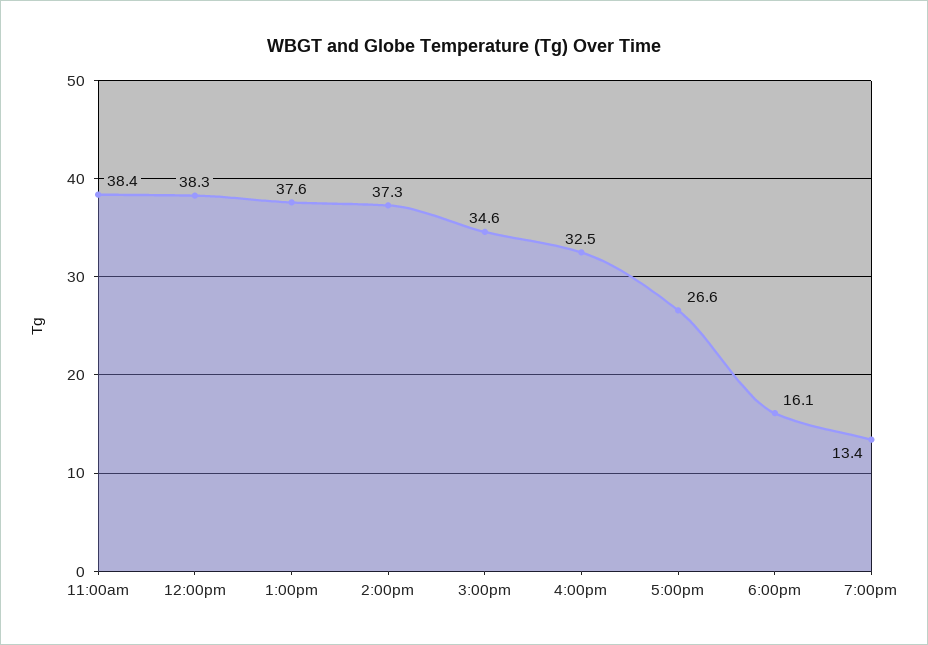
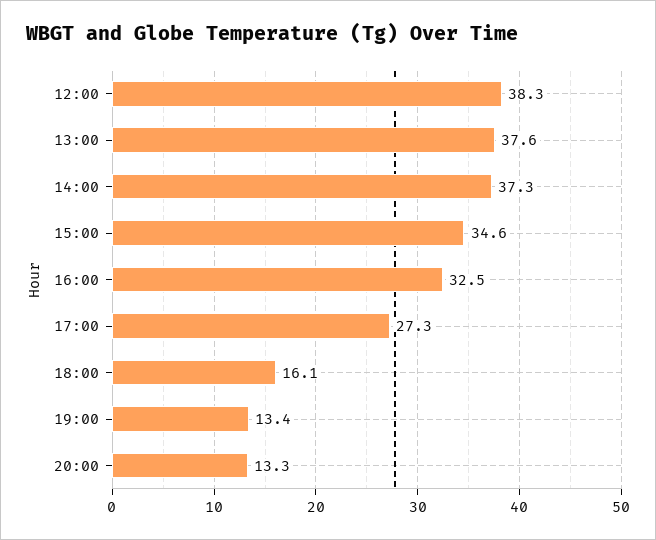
11:00am: 38.4 -> none
5:00pm: 26.6 -> 27.3
20:00: none -> 13.3

